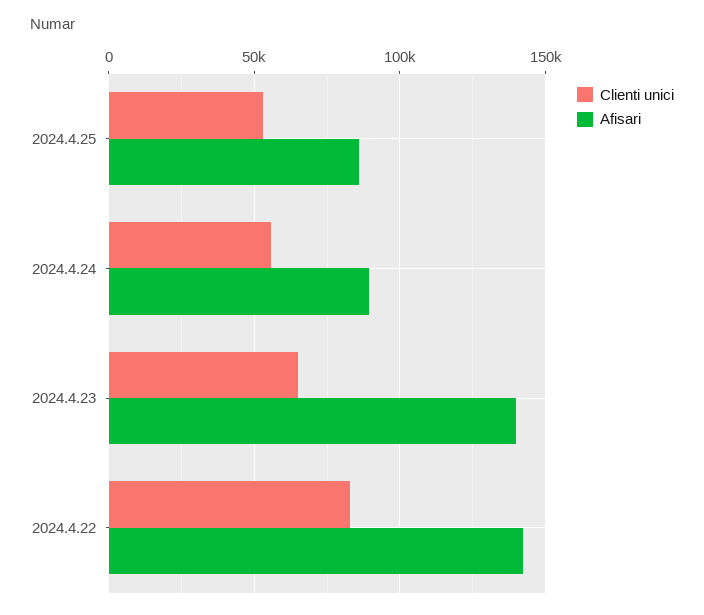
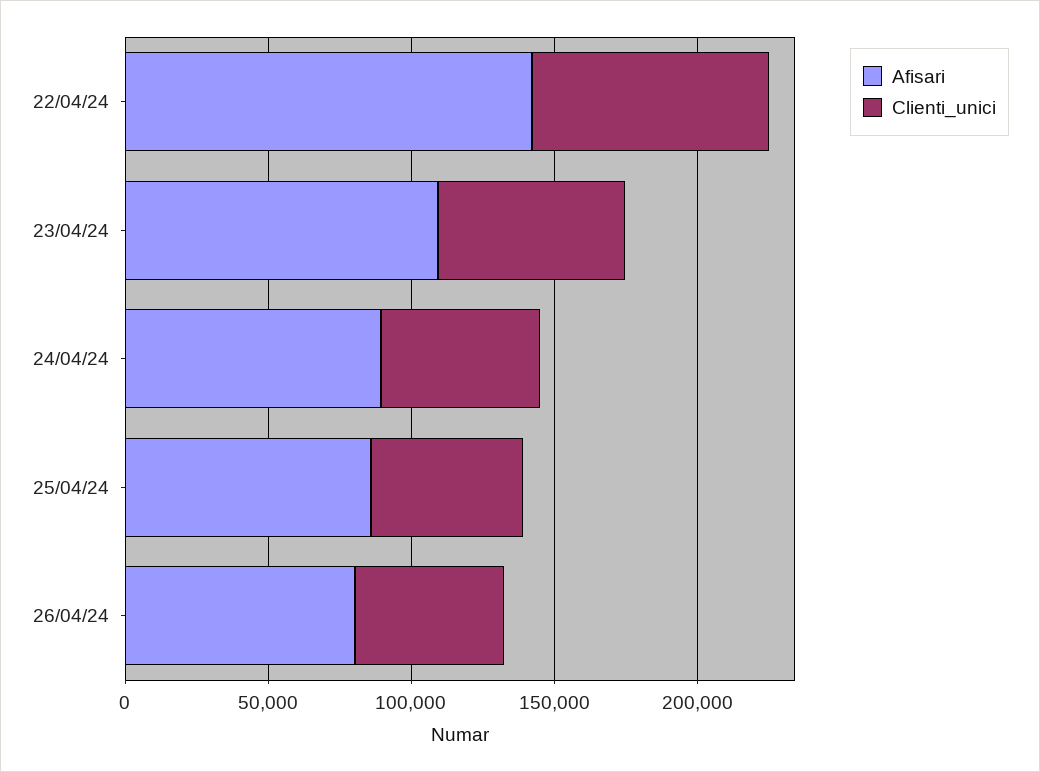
Afisari, 2024.4.23: 140000 -> 110000
Afisari, 26/04/24: none -> 80000
Clienti unici, 26/04/24: none -> 50000

